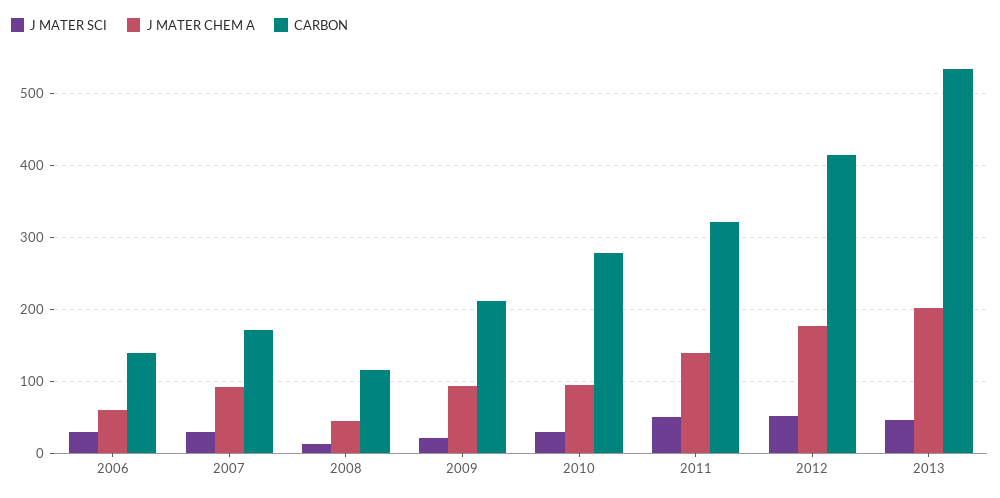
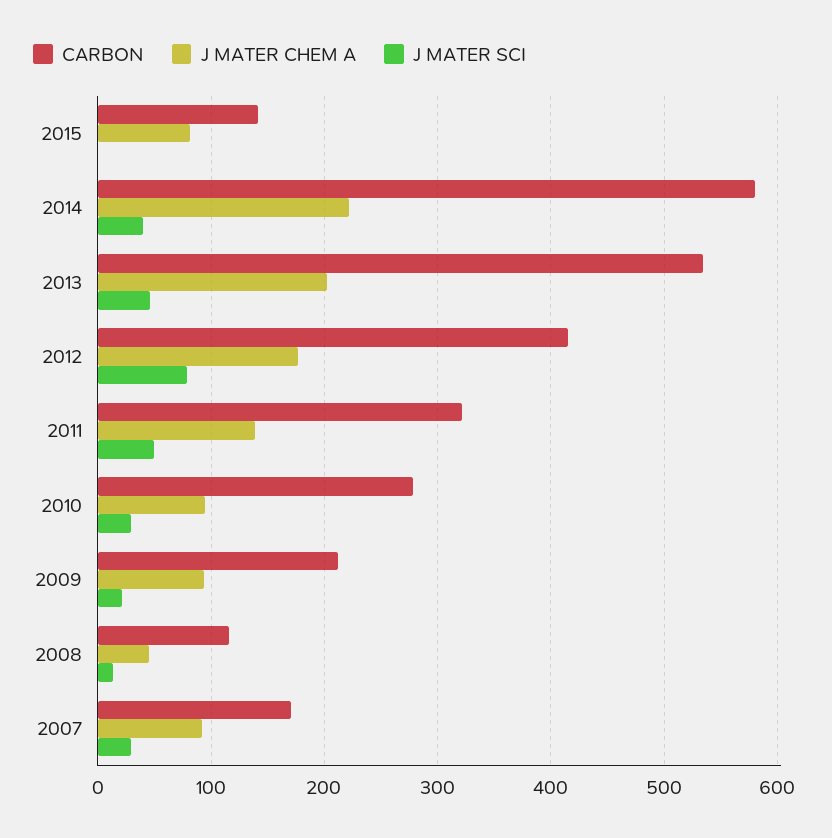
J MATER SCI, 2006: 30 -> none
J MATER CHEM A, 2006: 60 -> none
CARBON, 2006: 140 -> none
J MATER SCI, 2012: 50 -> 80
CARBON, 2015: none -> 140
J MATER CHEM A, 2015: none -> 80
J MATER SCI, 2015: none -> 0
CARBON, 2014: none -> 580
J MATER CHEM A, 2014: none -> 220
J MATER SCI, 2014: none -> 40

